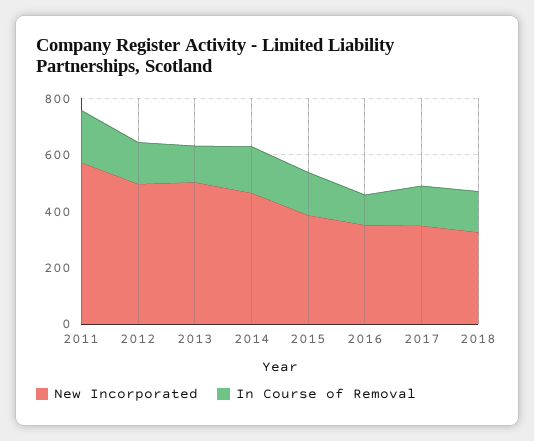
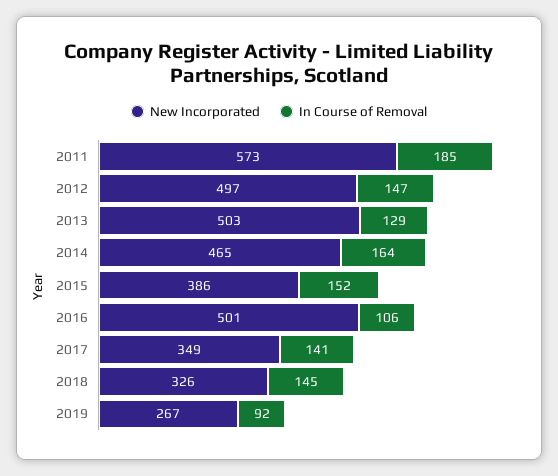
New Incorporated, 2016: 350 -> 501
New Incorporated, 2019: none -> 267
In Course of Removal, 2019: none -> 92

